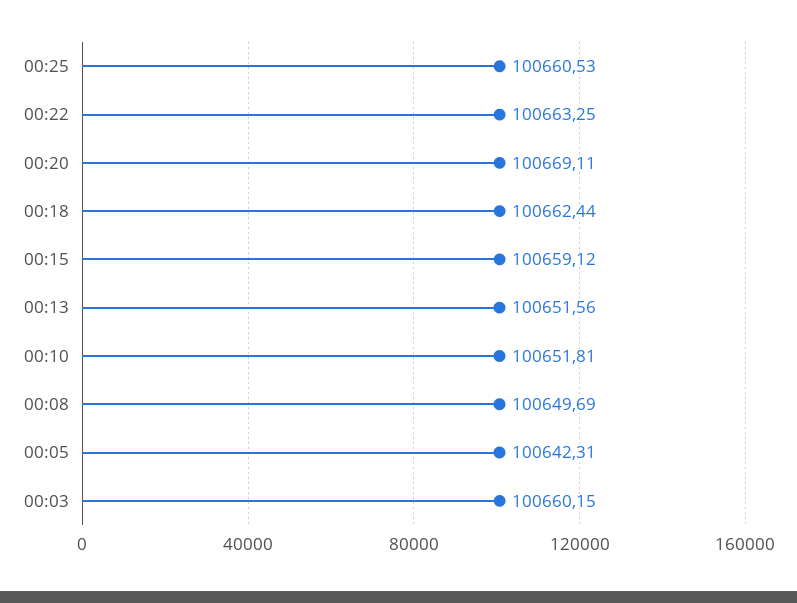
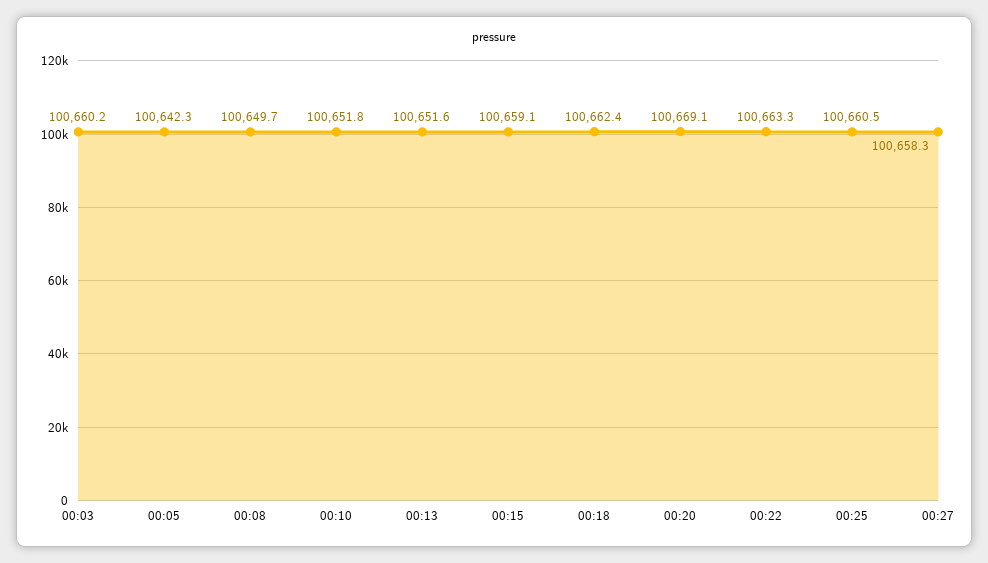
00:27: none -> 100658.3

